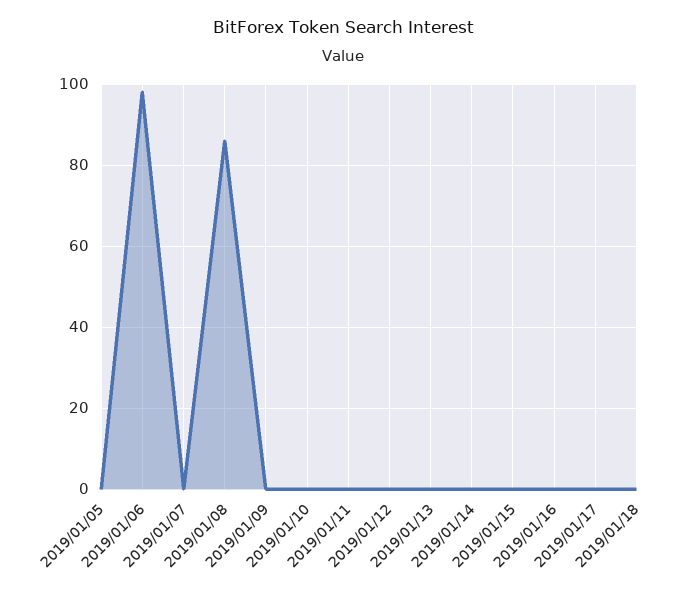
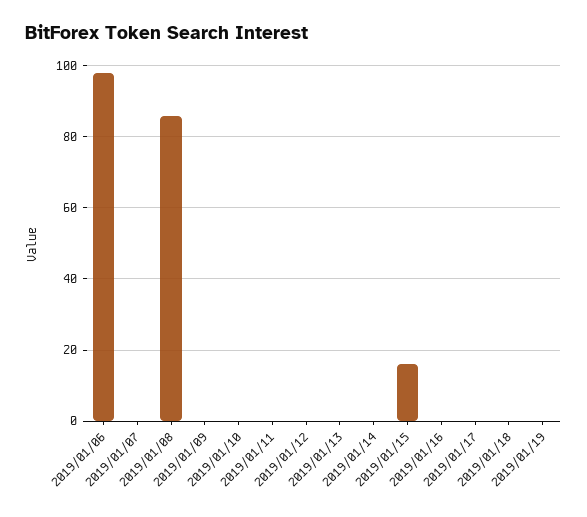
2019/01/05: 0 -> none
2019/01/15: 0 -> 15
2019/01/19: none -> 0

